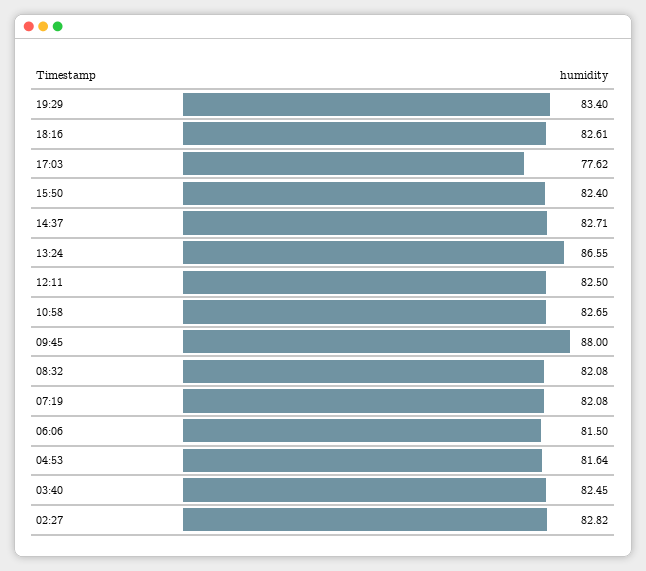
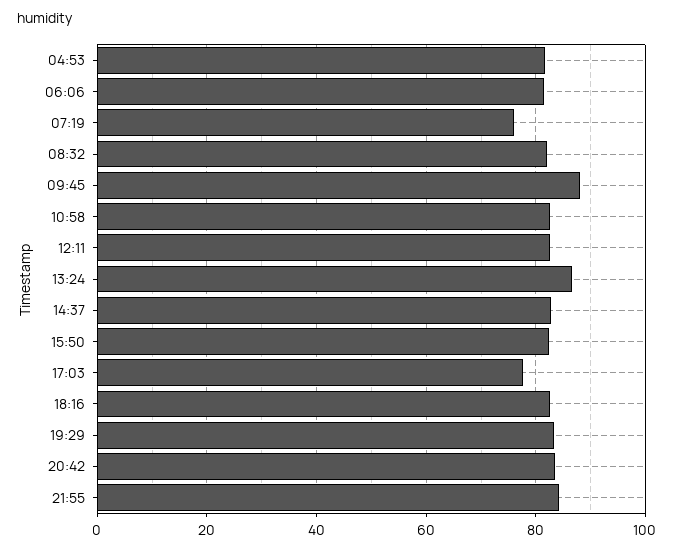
07:19: 82.08 -> 76
03:40: 82.45 -> none
02:27: 82.82 -> none
20:42: none -> 84
21:55: none -> 84

